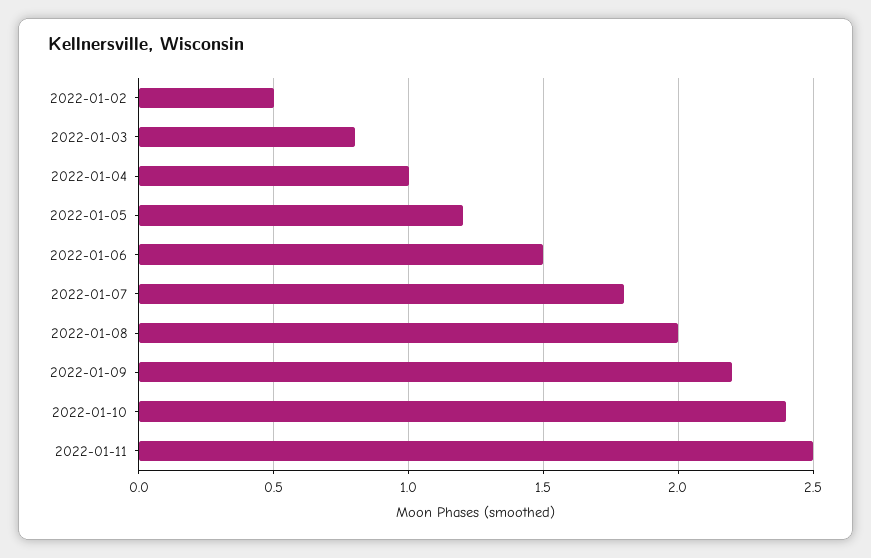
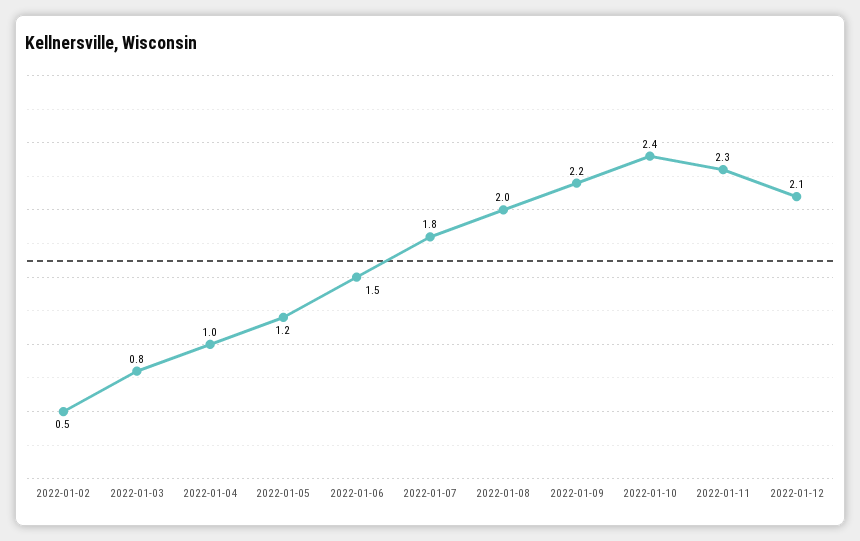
2022-01-11: 2.5 -> 2.3
2022-01-12: none -> 2.1

